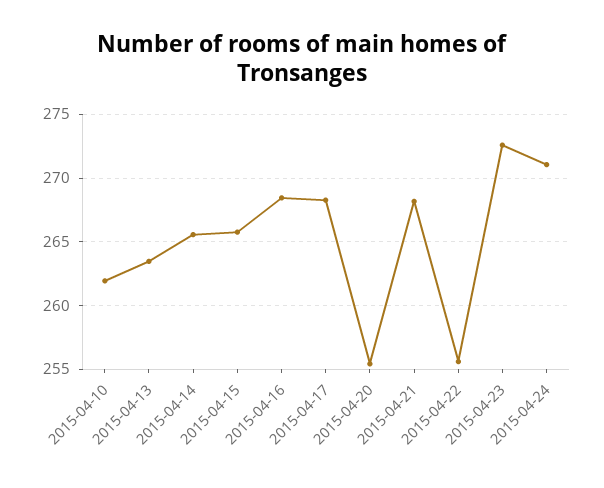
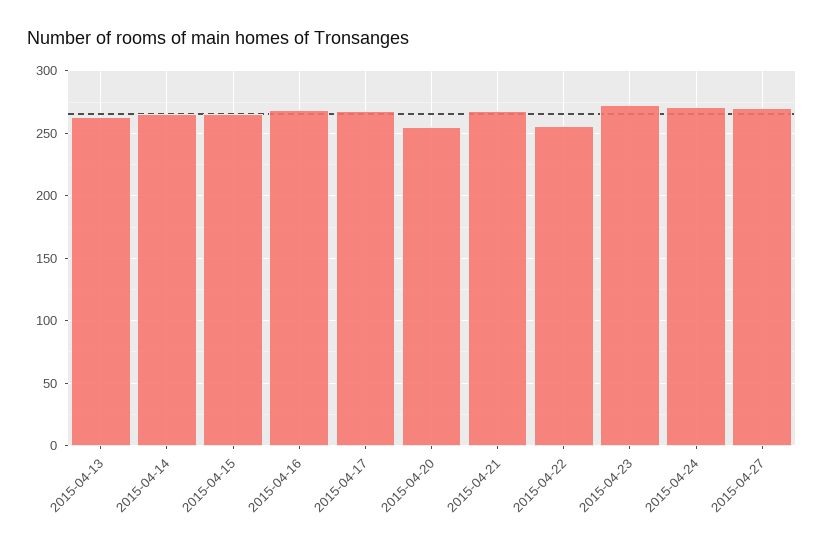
2015-04-10: 262 -> none
2015-04-27: none -> 270

